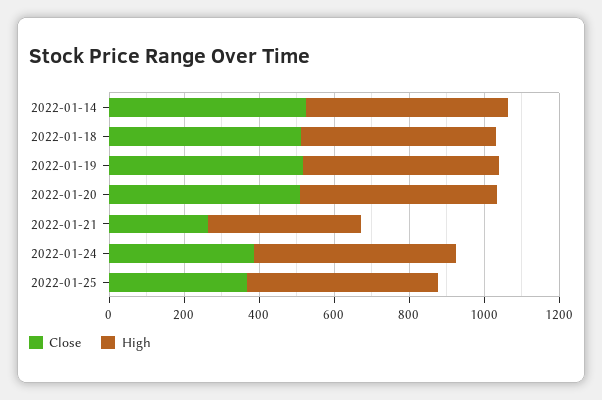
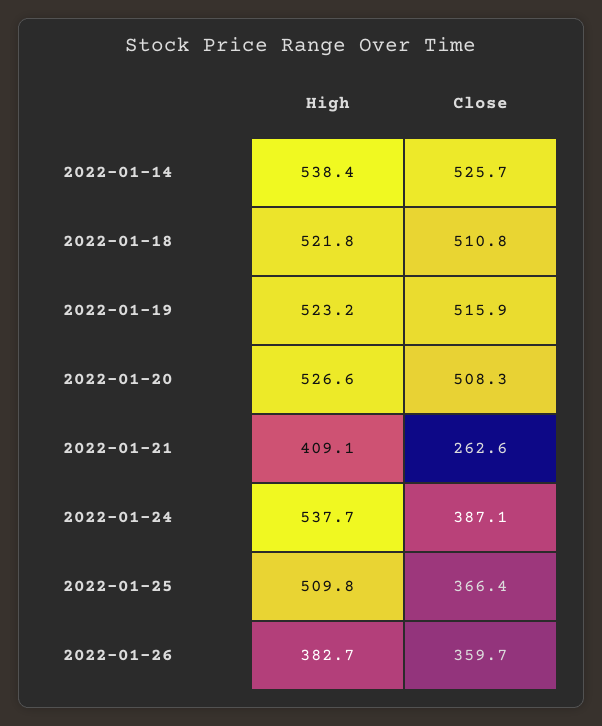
High, 2022-01-26: none -> 382.7
Close, 2022-01-26: none -> 359.7

